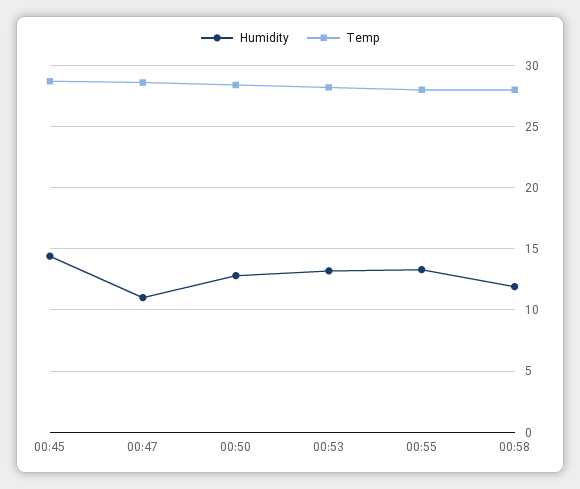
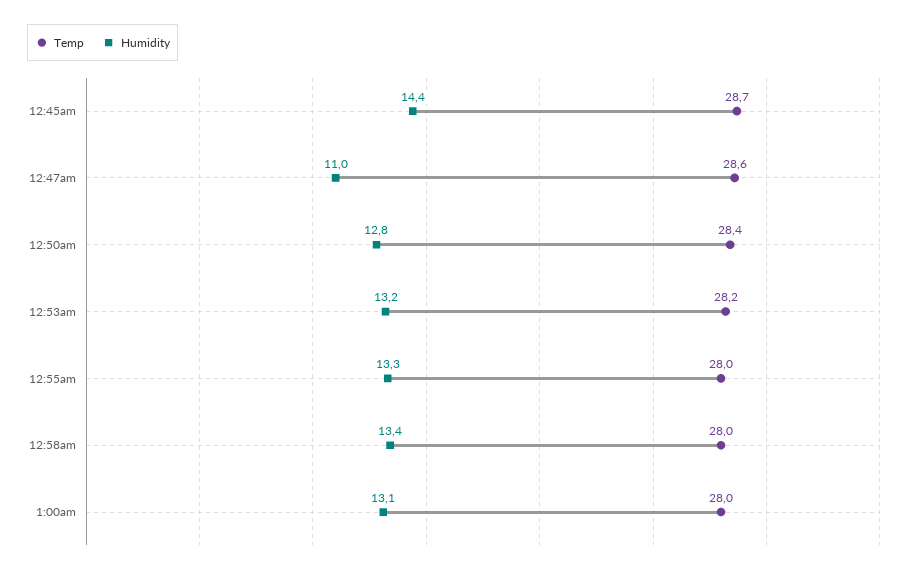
Humidity, 00:58: 12 -> 13.4
Temp, 1:00am: none -> 28
Humidity, 1:00am: none -> 13.1

